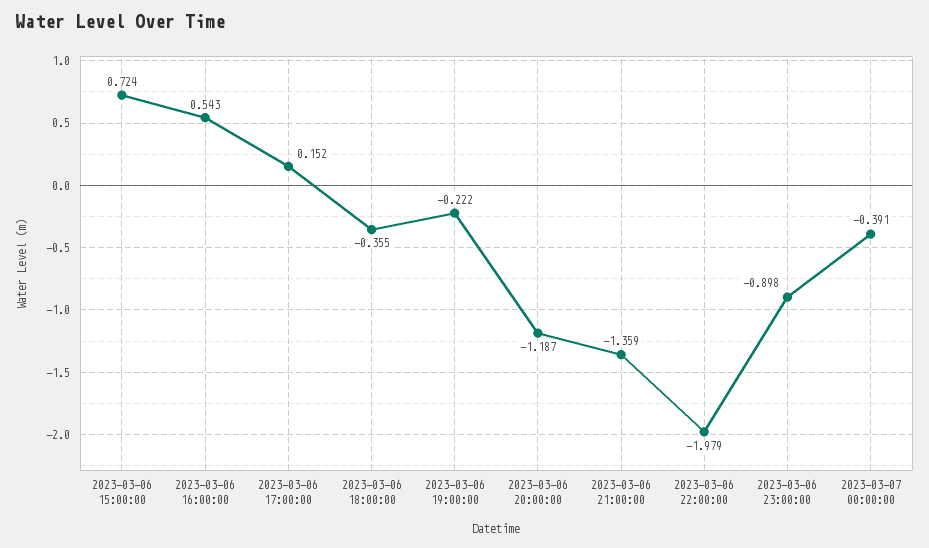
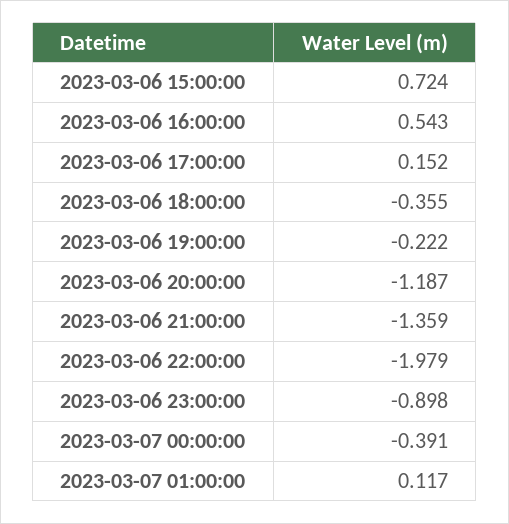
2023-03-07 01:00:00: none -> 0.117

